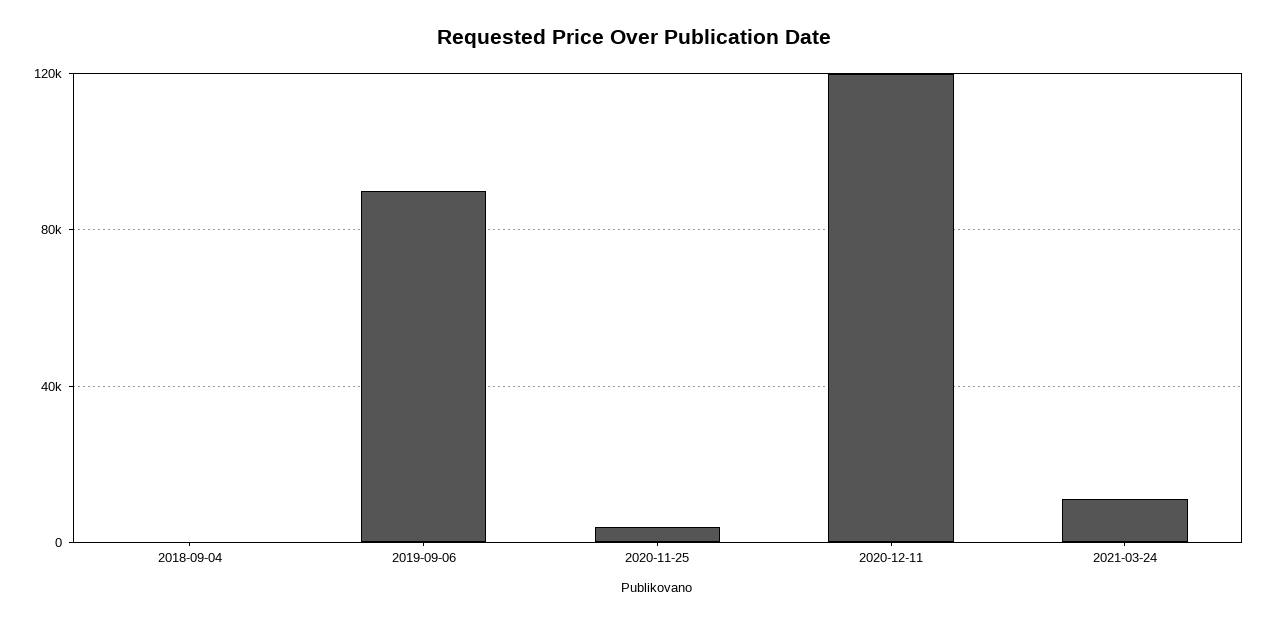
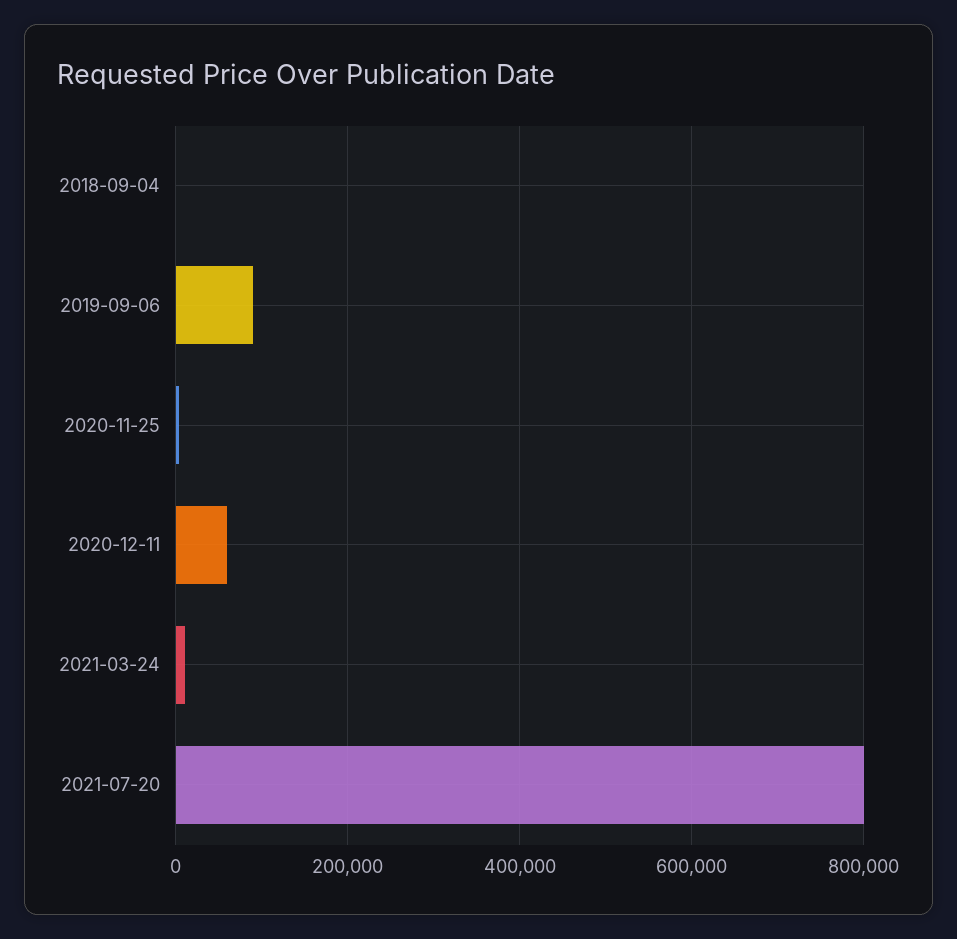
2020-12-11: 120000 -> 60000
2021-07-20: none -> 800000

